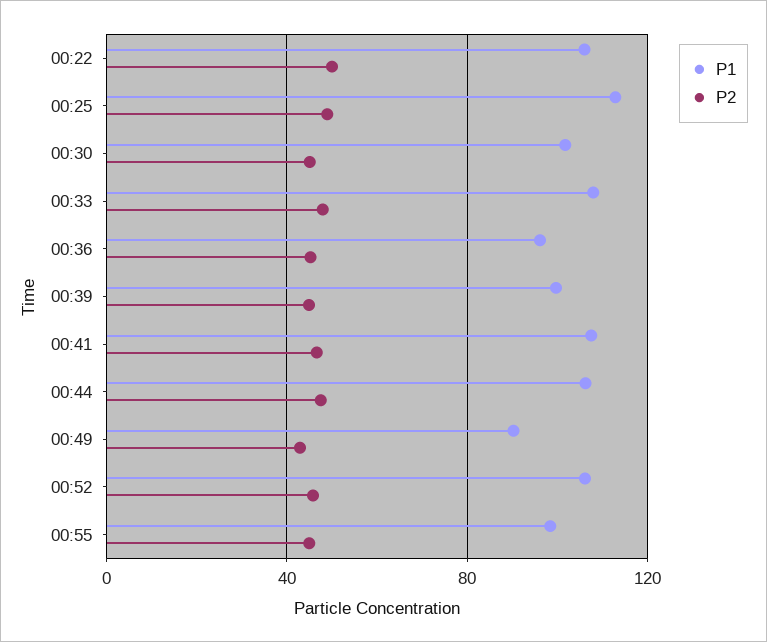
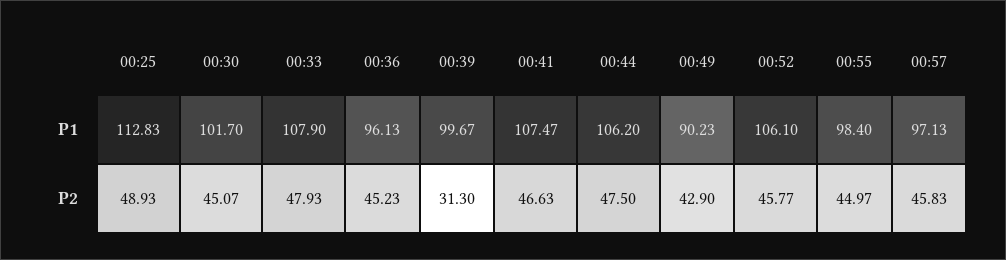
P1, 00:22: 105 -> none
P2, 00:22: 50 -> none
P2, 00:39: 45 -> 31.3
P1, 00:57: none -> 97.13
P2, 00:57: none -> 45.83

